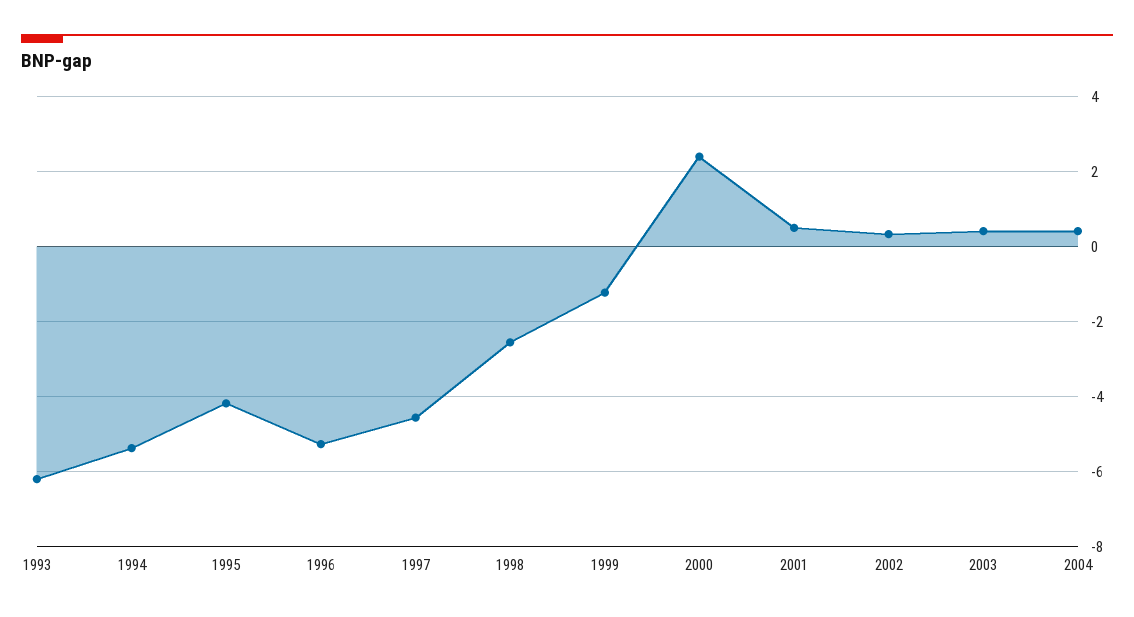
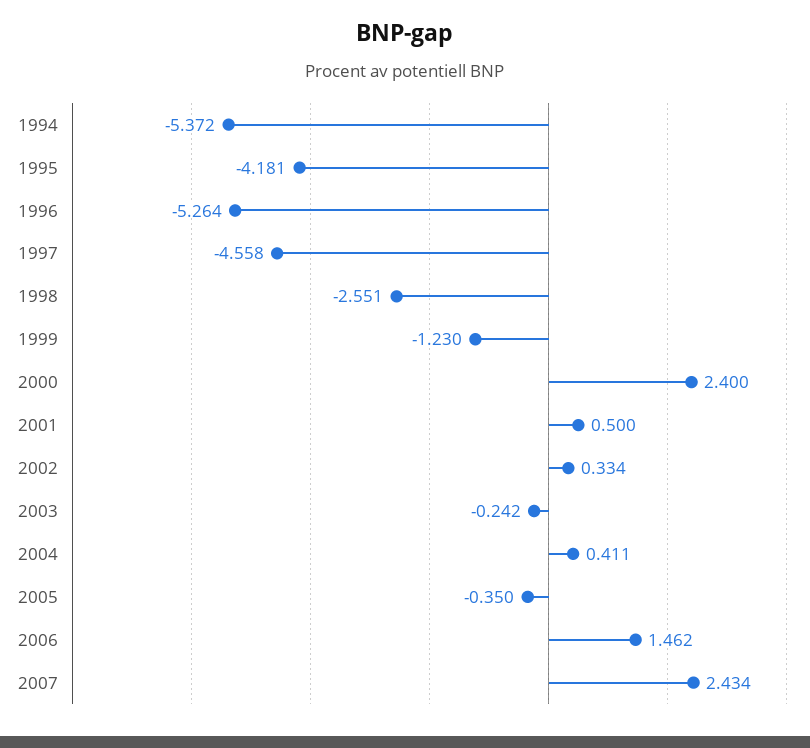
1993: -6.2 -> none
2003: 0.4 -> -0.242
2005: none -> -0.35
2006: none -> 1.462
2007: none -> 2.434

